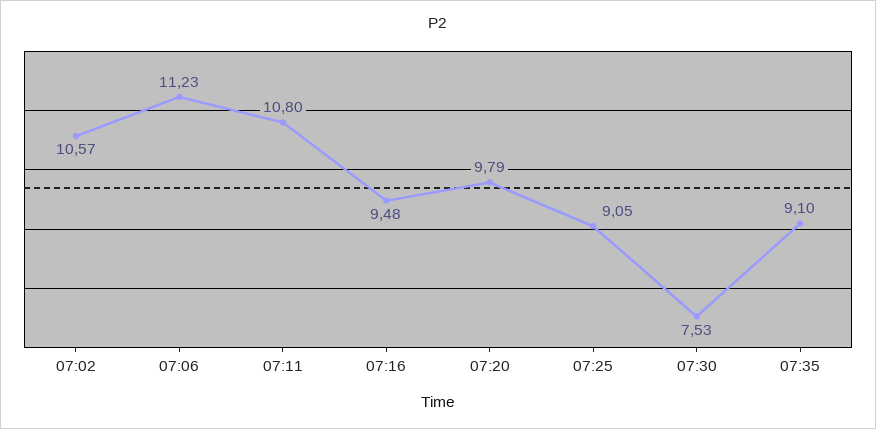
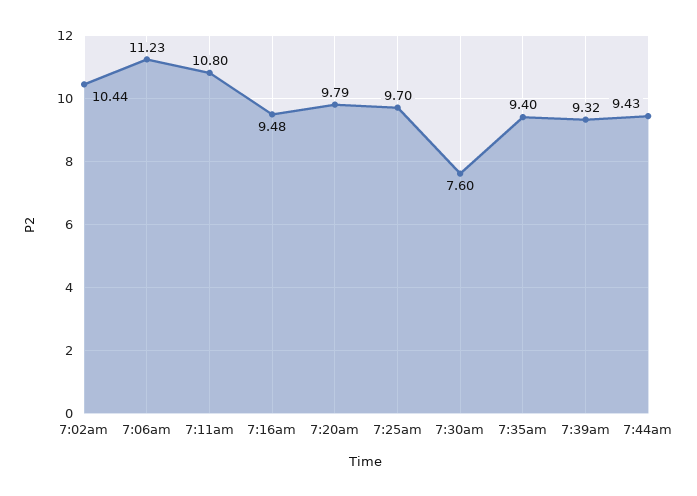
07:02: 10.57 -> 10.44
07:25: 9.05 -> 9.7
07:30: 7.53 -> 7.6
07:35: 9.1 -> 9.4
7:39am: none -> 9.32
7:44am: none -> 9.43

